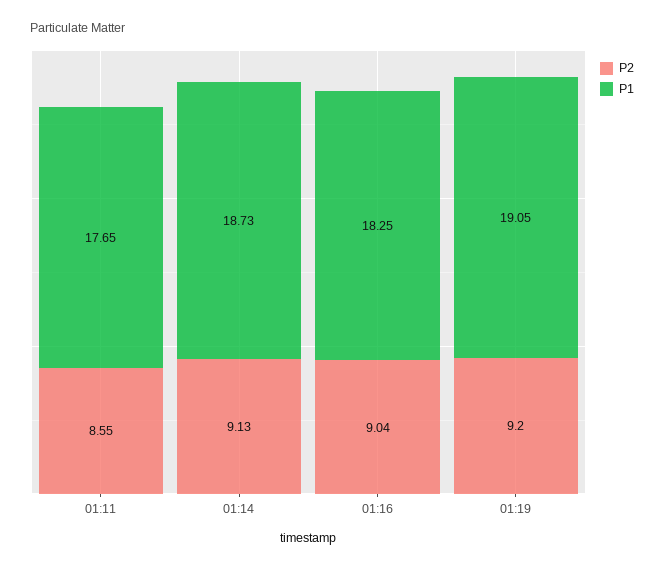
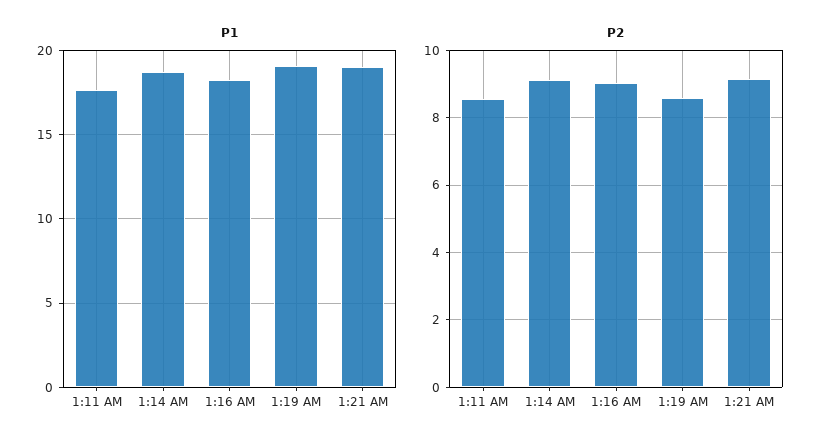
P2, 01:19: 9.2 -> 8.6
P1, 1:21 AM: none -> 19
P2, 1:21 AM: none -> 9.2

